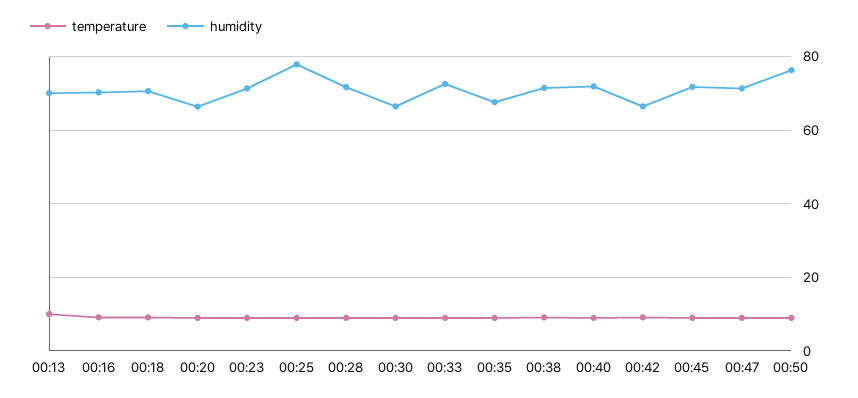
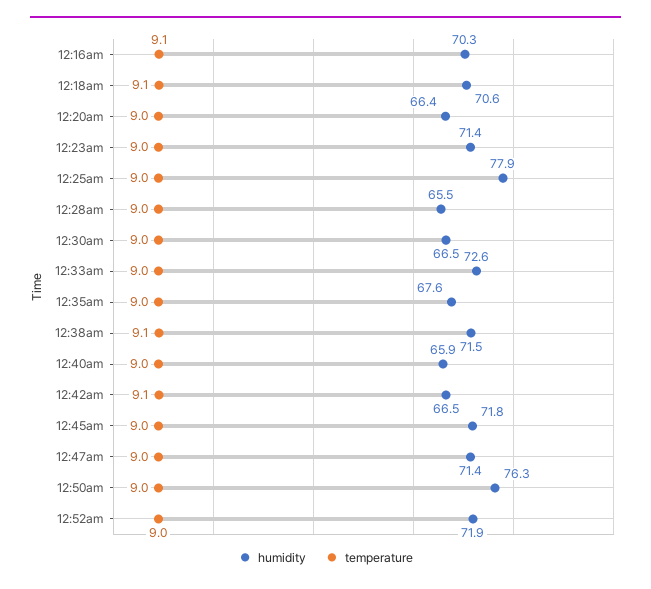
temperature, 00:13: 10 -> none
humidity, 00:13: 70 -> none
humidity, 00:28: 72 -> 65.5
humidity, 00:40: 72 -> 65.9
humidity, 12:52am: none -> 71.9
temperature, 12:52am: none -> 9

